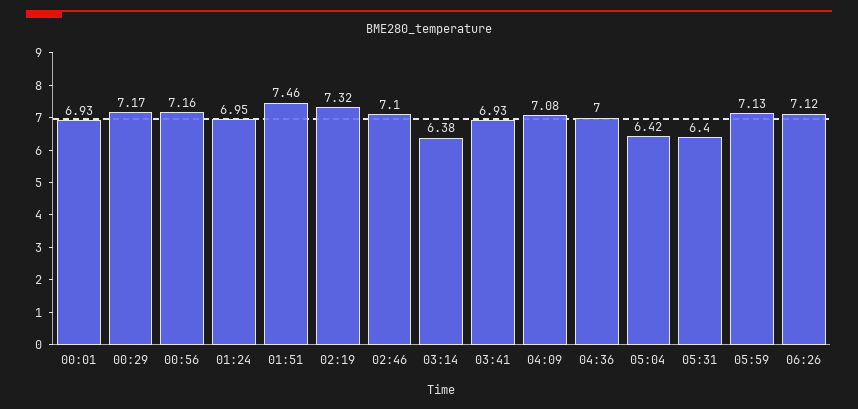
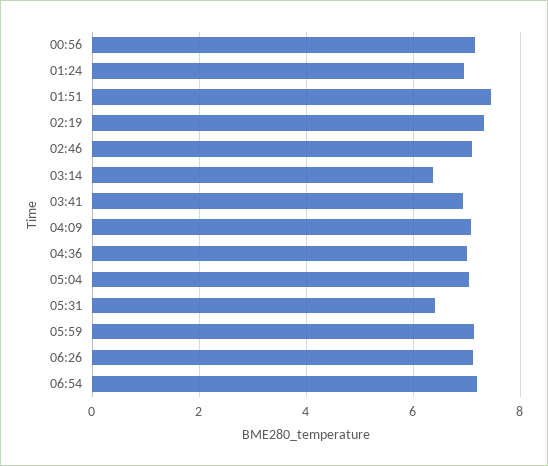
00:01: 6.93 -> none
00:29: 7.17 -> none
05:04: 6.42 -> 7
06:54: none -> 7.2

